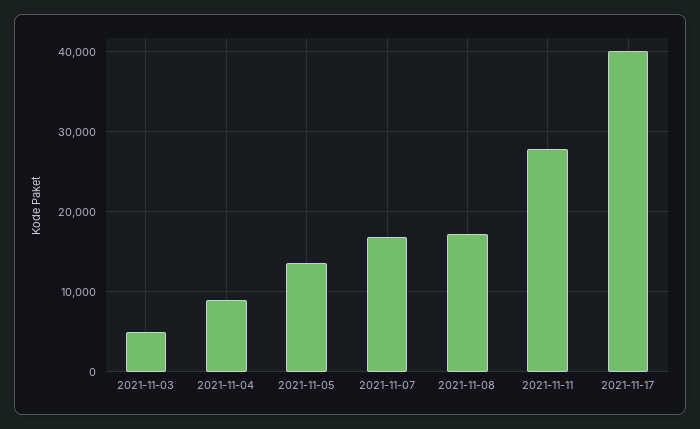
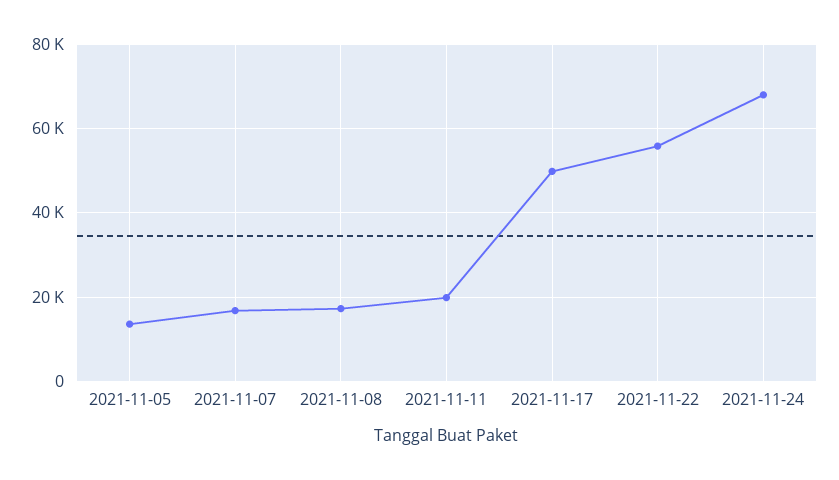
2021-11-03: 5000 -> none
2021-11-04: 9000 -> none
2021-11-11: 28000 -> 20000
2021-11-17: 40000 -> 50000
2021-11-22: none -> 56000
2021-11-24: none -> 68000

